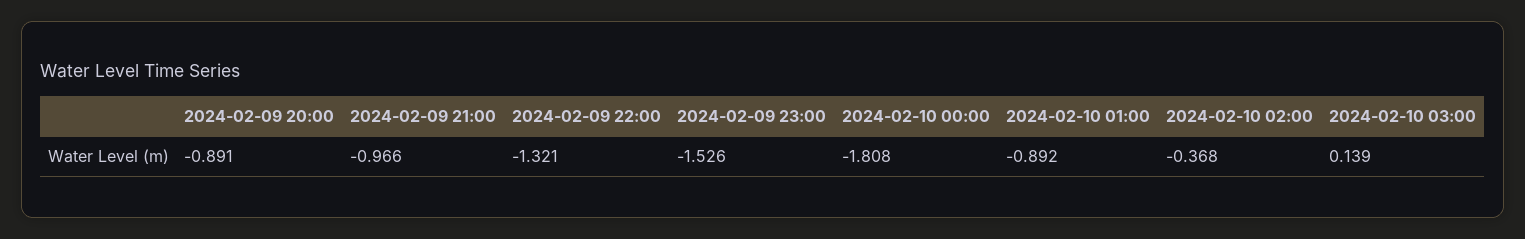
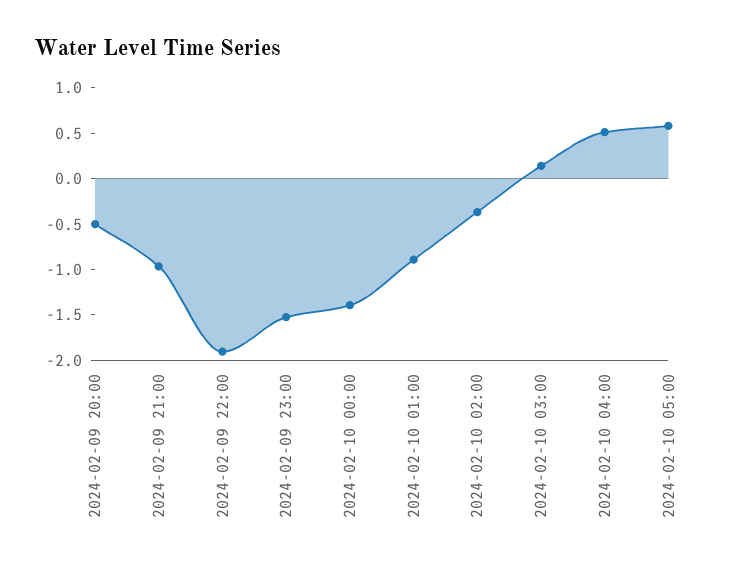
2024-02-09 20:00: -0.891 -> -0.5
2024-02-09 22:00: -1.321 -> -1.9
2024-02-10 00:00: -1.808 -> -1.4
2024-02-10 04:00: none -> 0.5
2024-02-10 05:00: none -> 0.6

